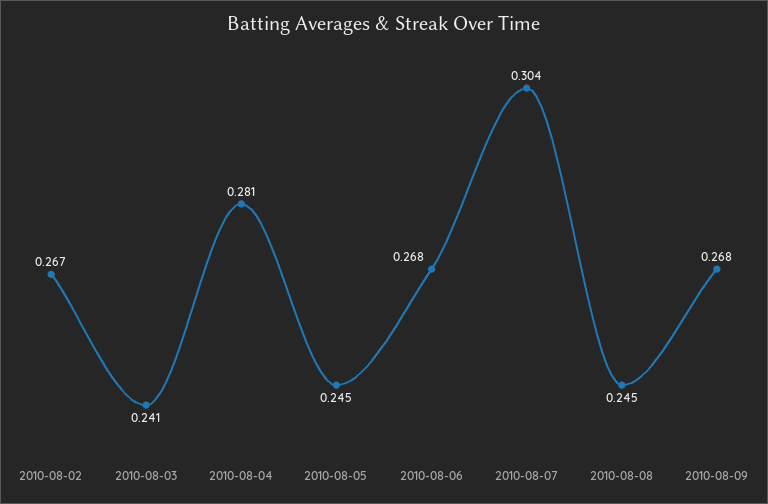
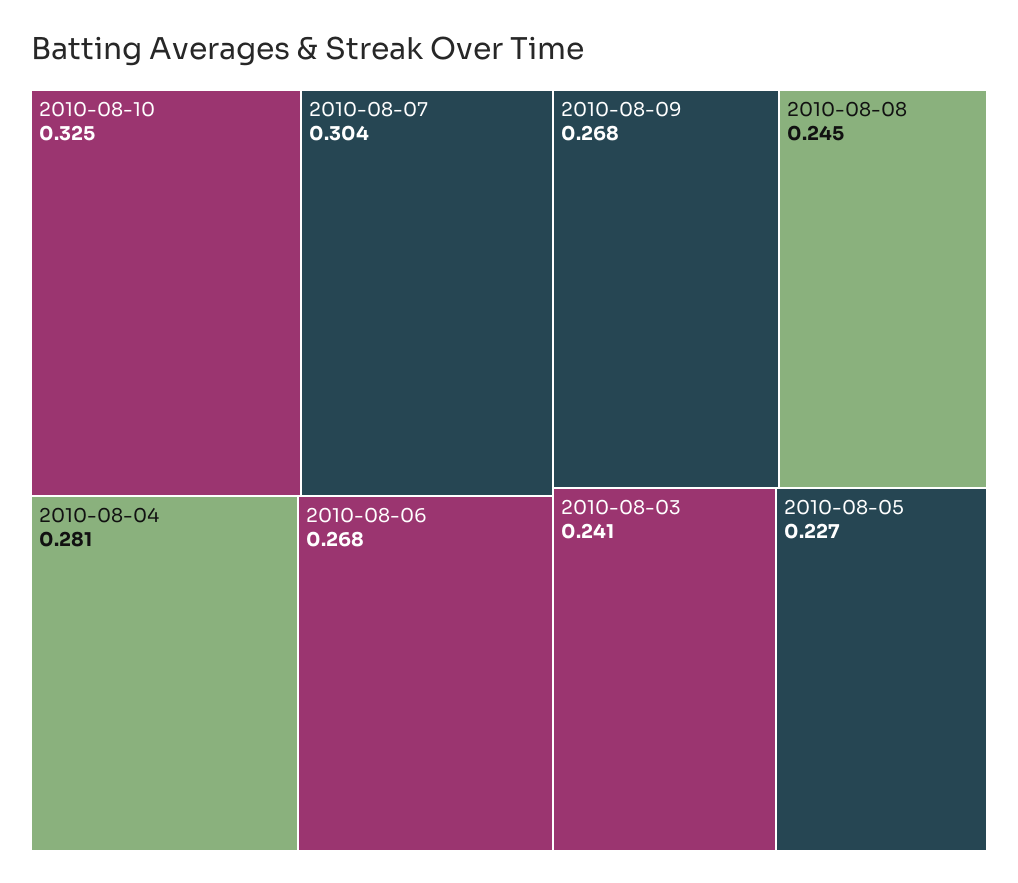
2010-08-02: 0.267 -> none
2010-08-05: 0.245 -> 0.227
2010-08-10: none -> 0.325

